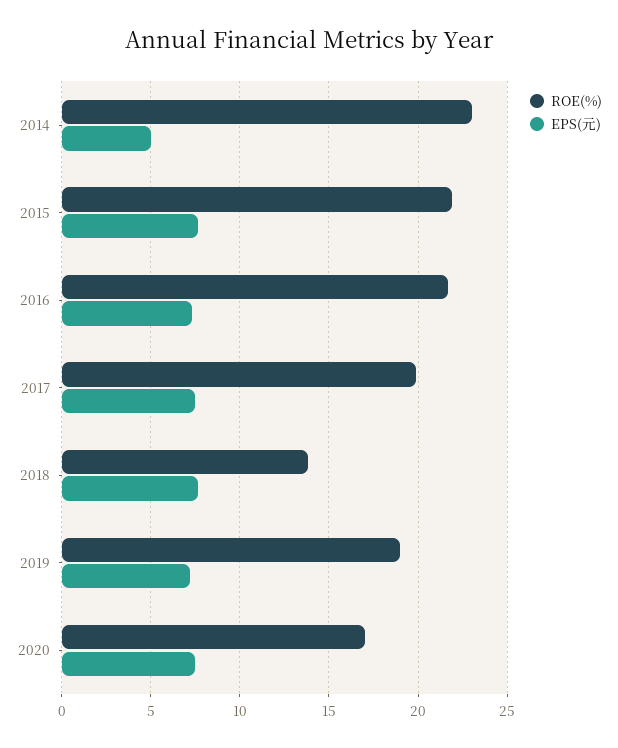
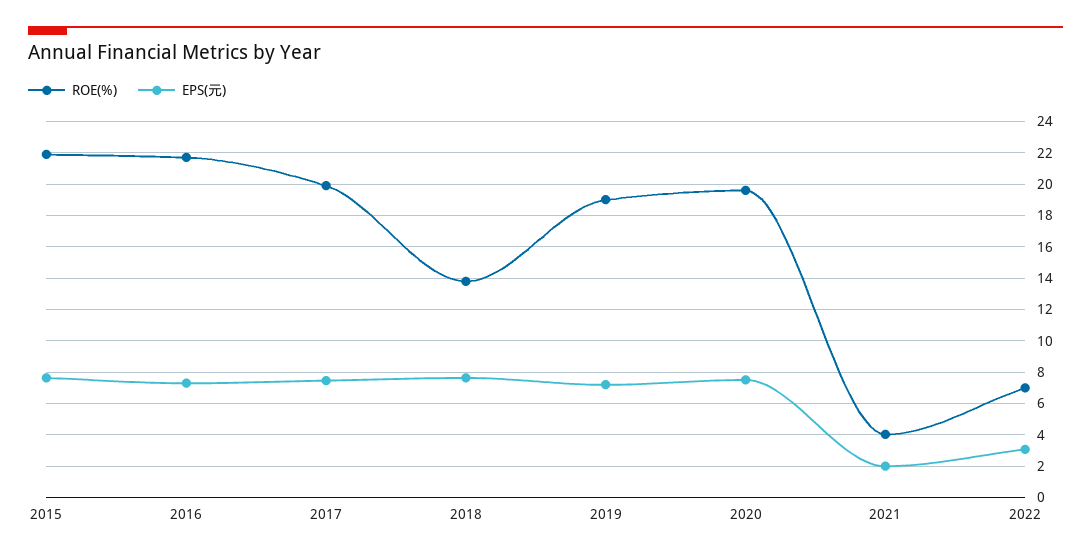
ROE(%), 2014: 23 -> none
EPS(元), 2014: 5 -> none
ROE(%), 2020: 17 -> 19.5
ROE(%), 2021: none -> 4
EPS(元), 2021: none -> 2
ROE(%), 2022: none -> 7
EPS(元), 2022: none -> 3

